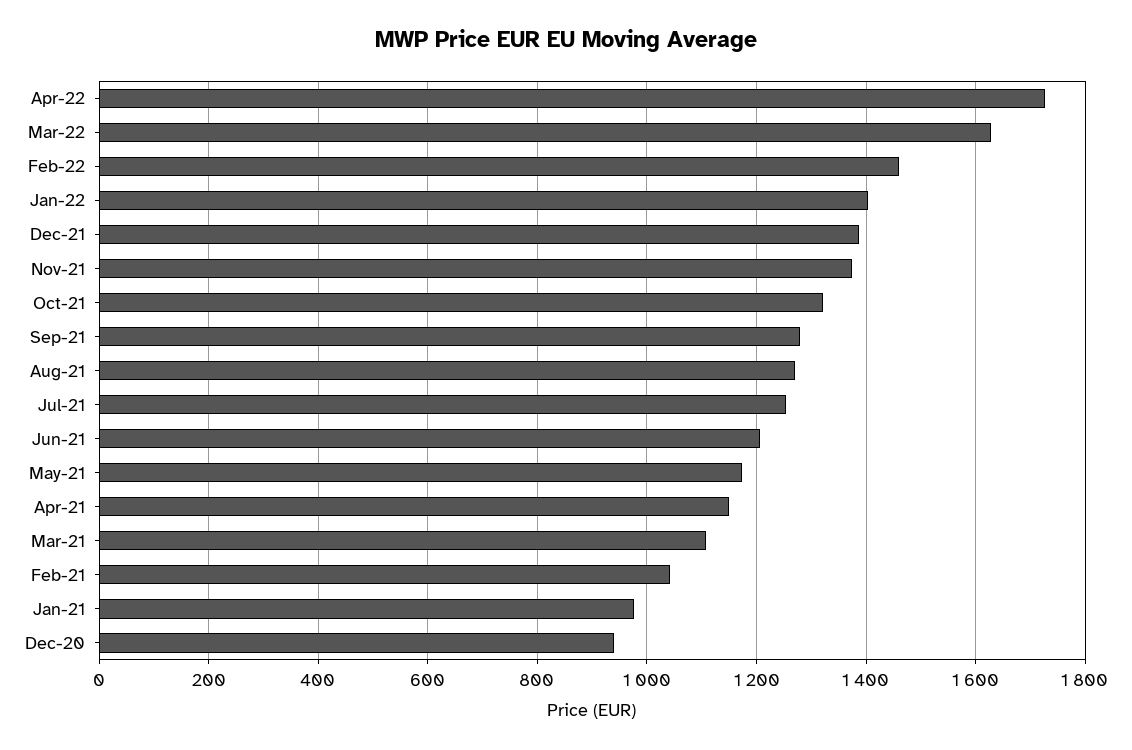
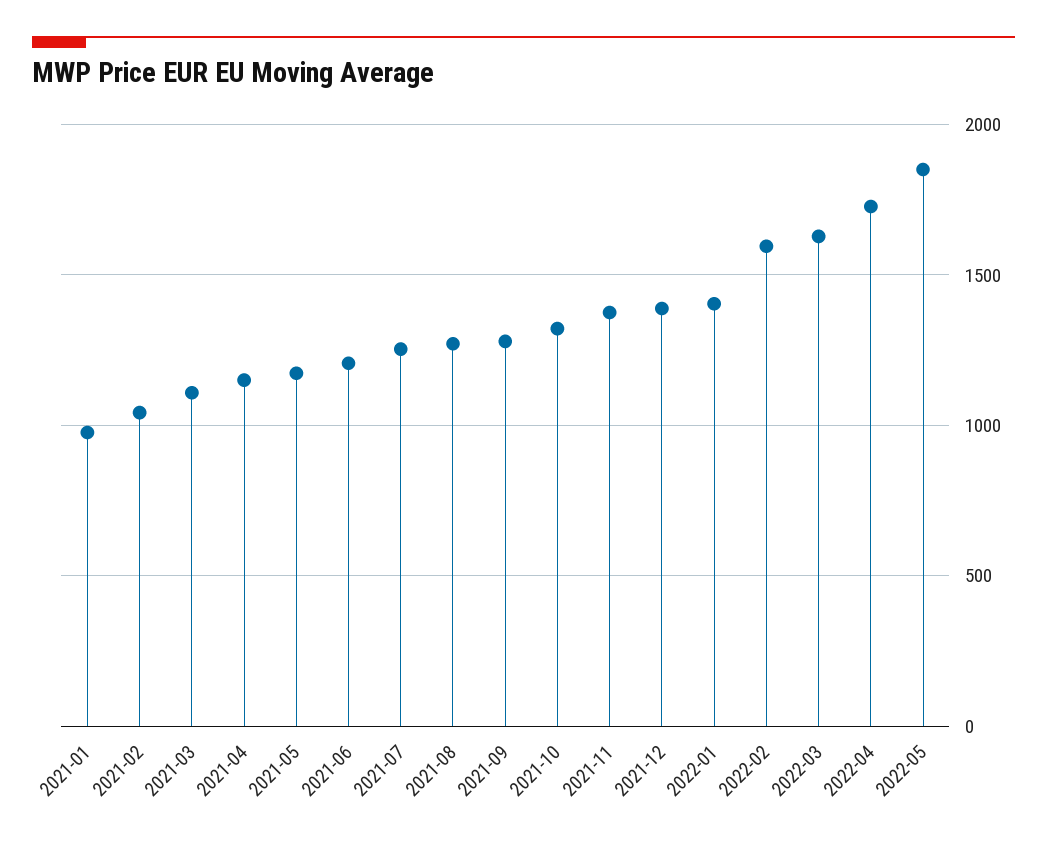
Feb-22: 1460 -> 1600
Dec-20: 940 -> none
2022-05: none -> 1850

